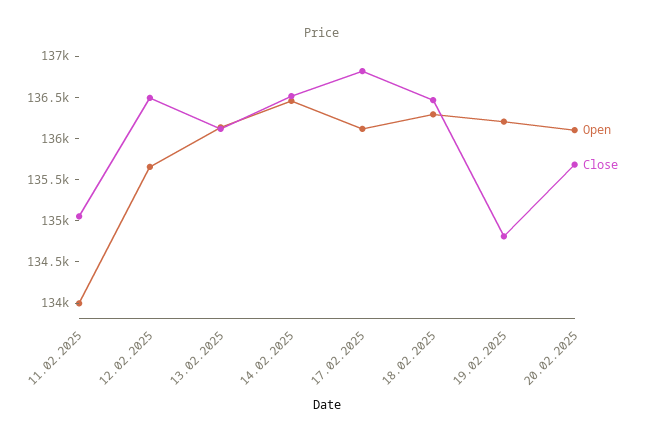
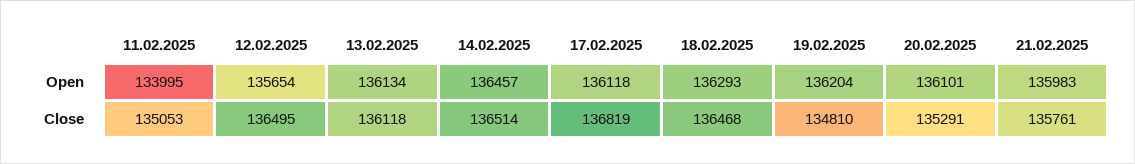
Close, 20.02.2025: 135700 -> 135291
Open, 21.02.2025: none -> 135983
Close, 21.02.2025: none -> 135761

